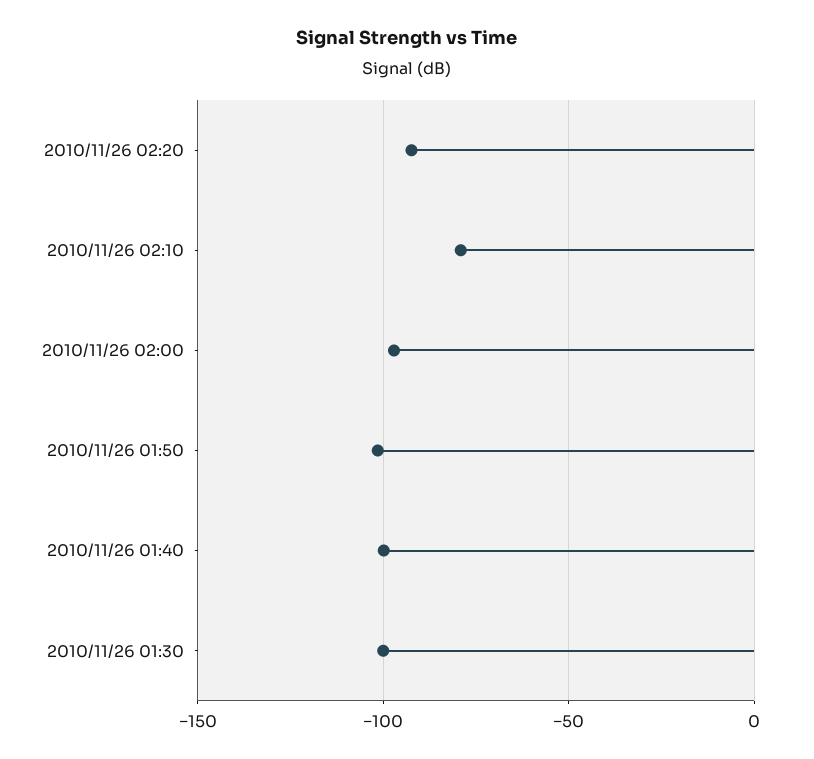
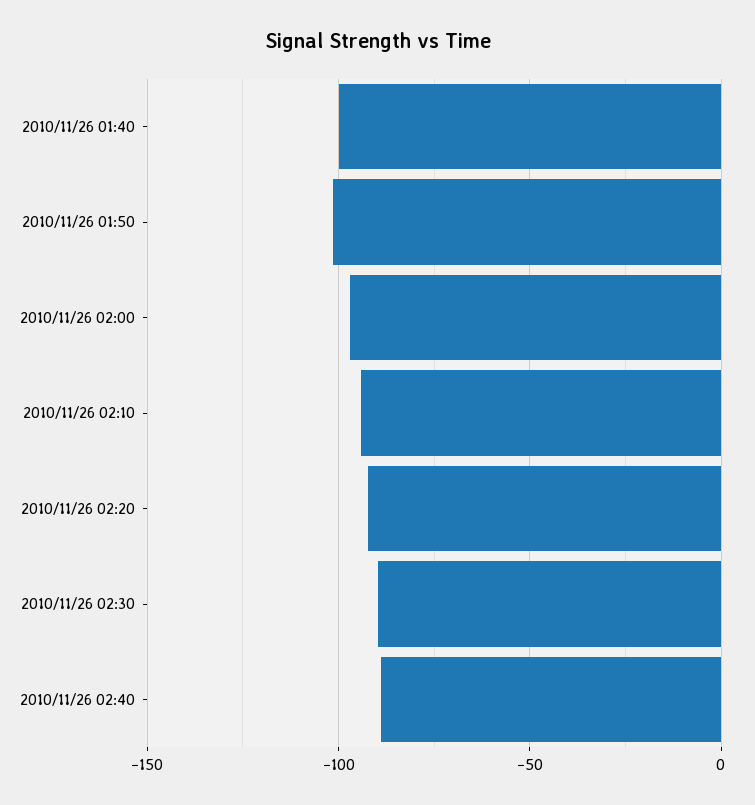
2010/11/26 02:10: -80 -> -95
2010/11/26 01:30: -100 -> none
2010/11/26 02:30: none -> -90
2010/11/26 02:40: none -> -90

